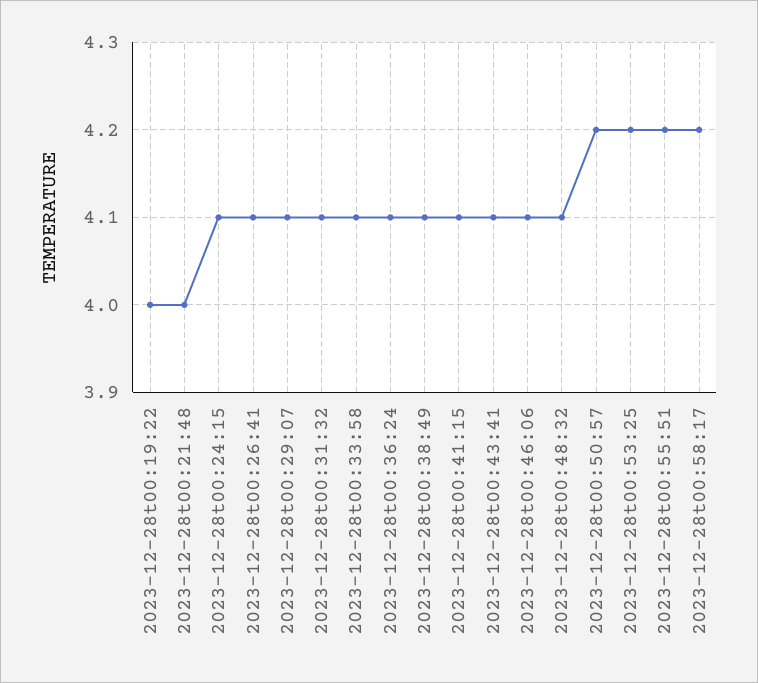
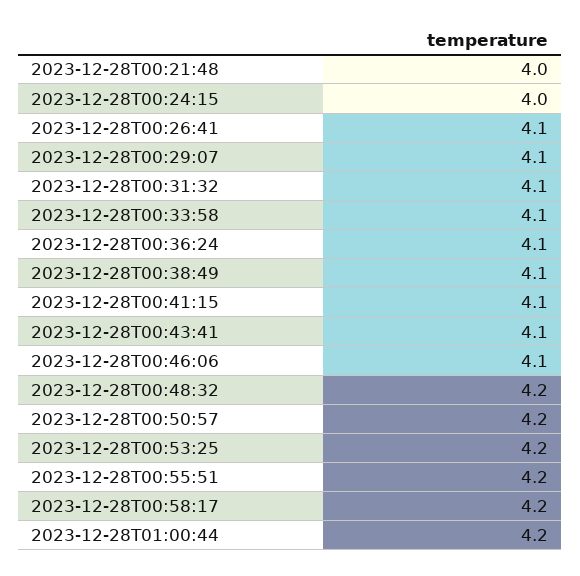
2023-12-28t00:19:22: 4 -> none
2023-12-28t00:24:15: 4.1 -> 4
2023-12-28t00:48:32: 4.1 -> 4.2
2023-12-28T01:00:44: none -> 4.2

